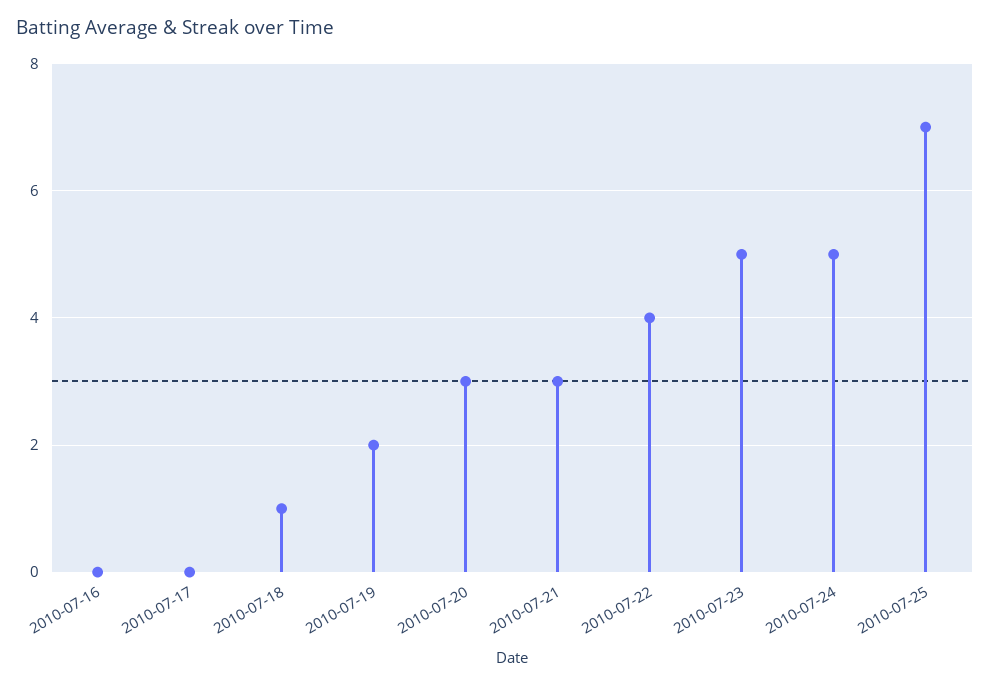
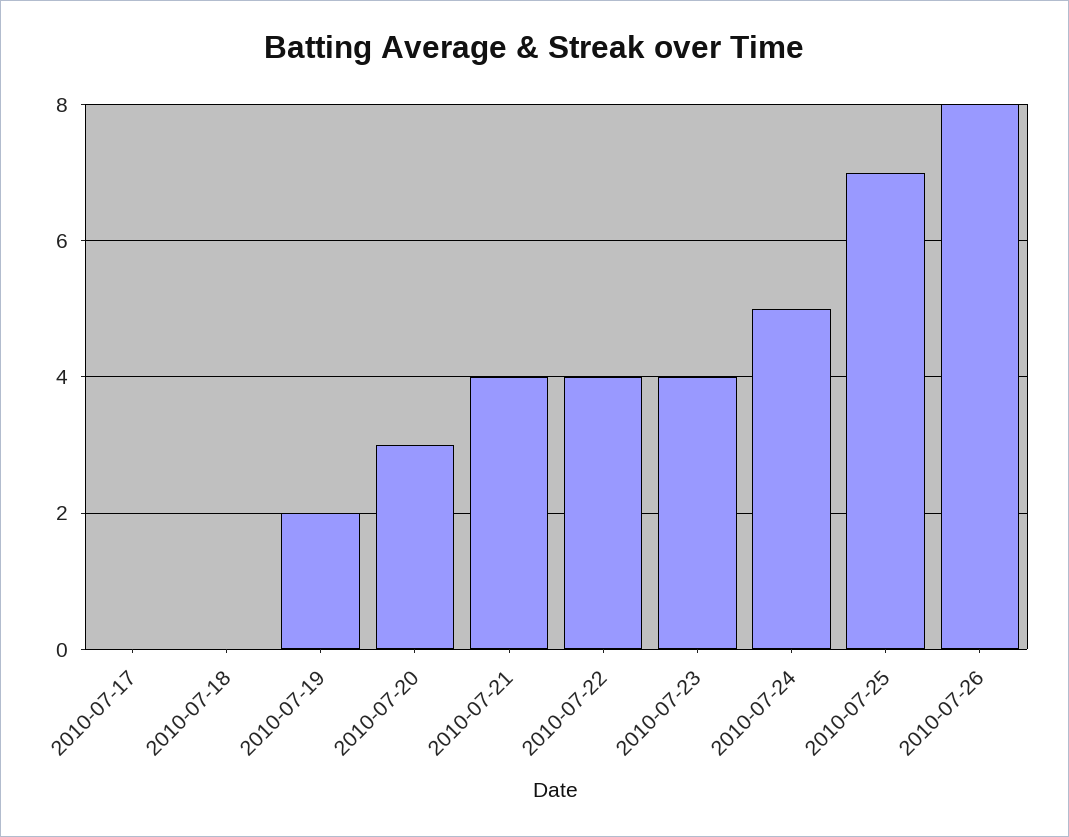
2010-07-16: 0 -> none
2010-07-18: 1 -> 0
2010-07-21: 3 -> 4
2010-07-23: 5 -> 4
2010-07-26: none -> 8

